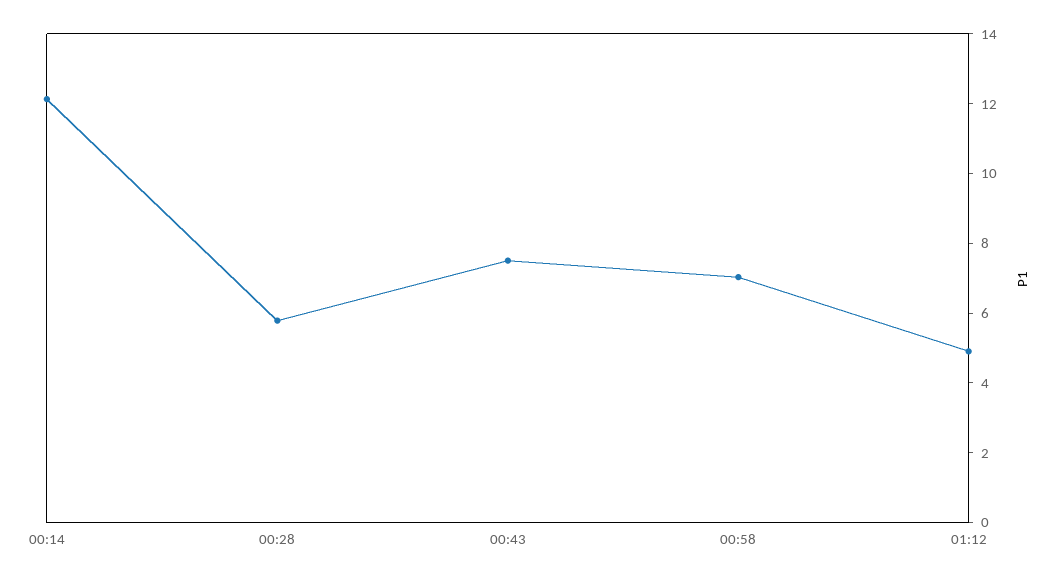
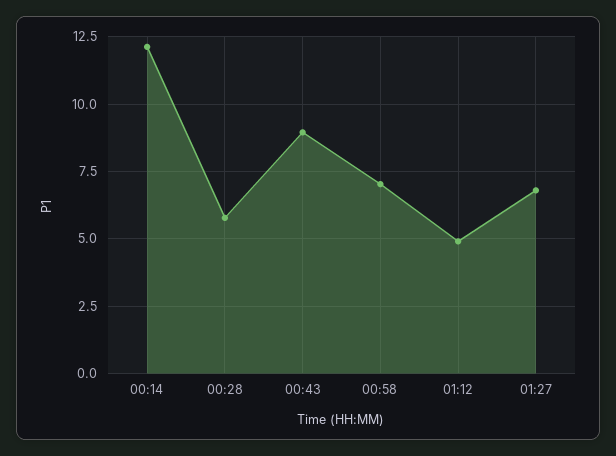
00:43: 7.5 -> 9
01:27: none -> 6.75

